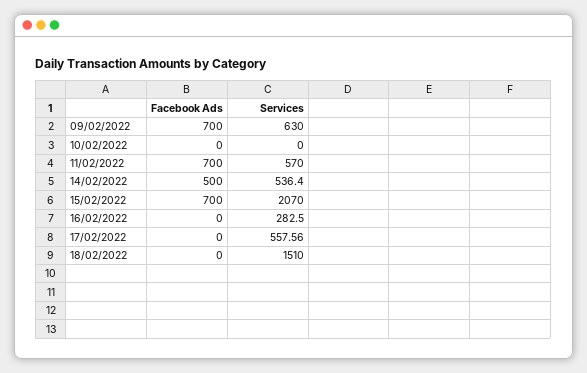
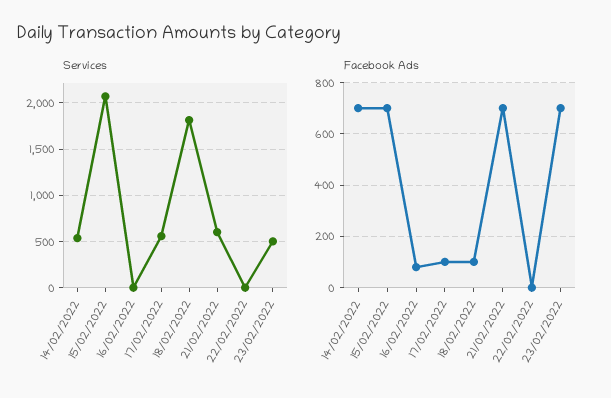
Facebook Ads, 09/02/2022: 700 -> none
Services, 09/02/2022: 630 -> none
Facebook Ads, 10/02/2022: 0 -> none
Services, 10/02/2022: 0 -> none
Facebook Ads, 11/02/2022: 700 -> none
Services, 11/02/2022: 570 -> none
Facebook Ads, 14/02/2022: 500 -> 700
Facebook Ads, 16/02/2022: 0 -> 75
Services, 16/02/2022: 282.5 -> 0
Facebook Ads, 17/02/2022: 0 -> 100
Facebook Ads, 18/02/2022: 0 -> 100
Services, 18/02/2022: 1510 -> 1800
Services, 21/02/2022: none -> 600
Services, 22/02/2022: none -> 0
Services, 23/02/2022: none -> 500
Facebook Ads, 21/02/2022: none -> 700
Facebook Ads, 22/02/2022: none -> 0
Facebook Ads, 23/02/2022: none -> 700

